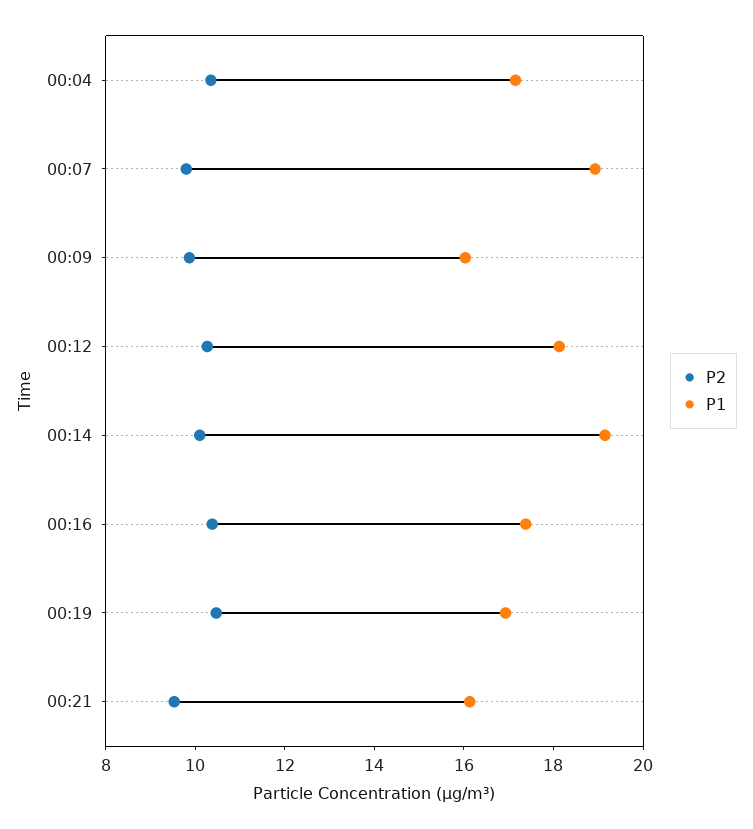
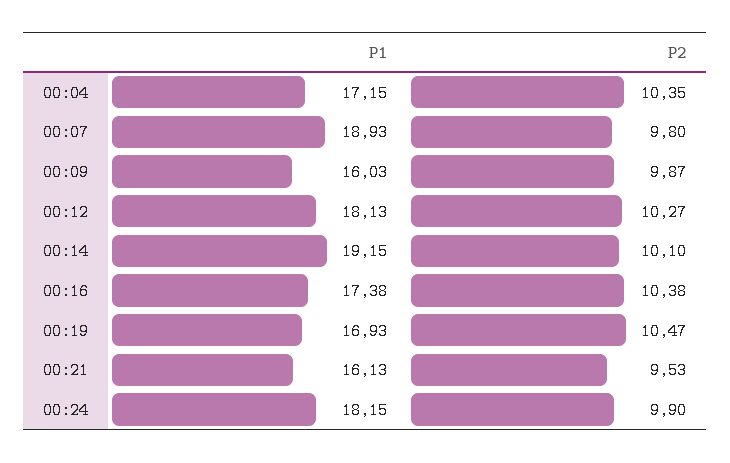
P1, 00:24: none -> 18.15
P2, 00:24: none -> 9.9

